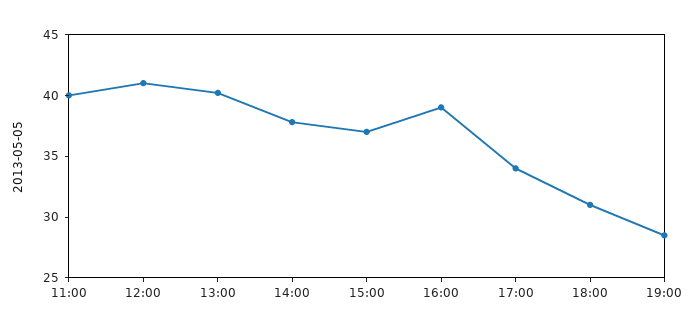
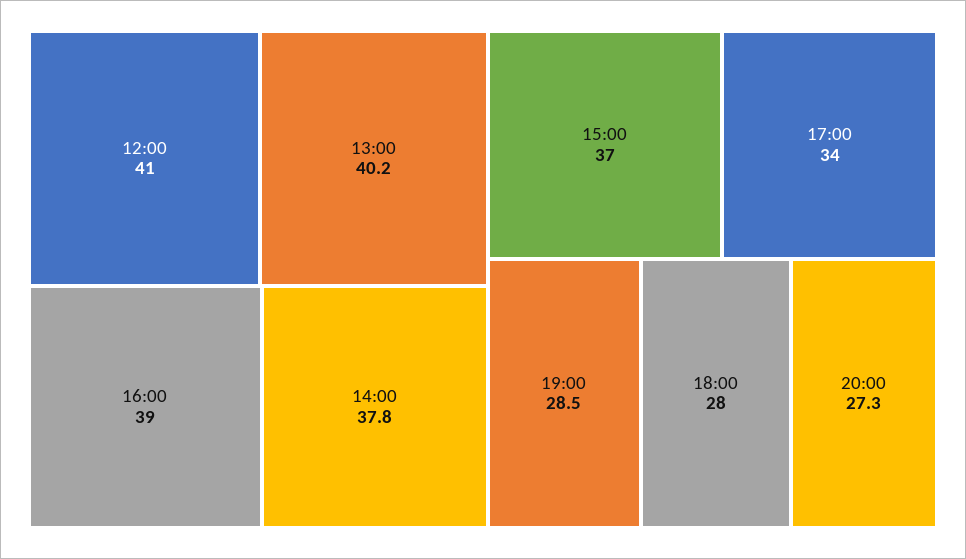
11:00: 40 -> none
18:00: 31 -> 28
20:00: none -> 27.3

